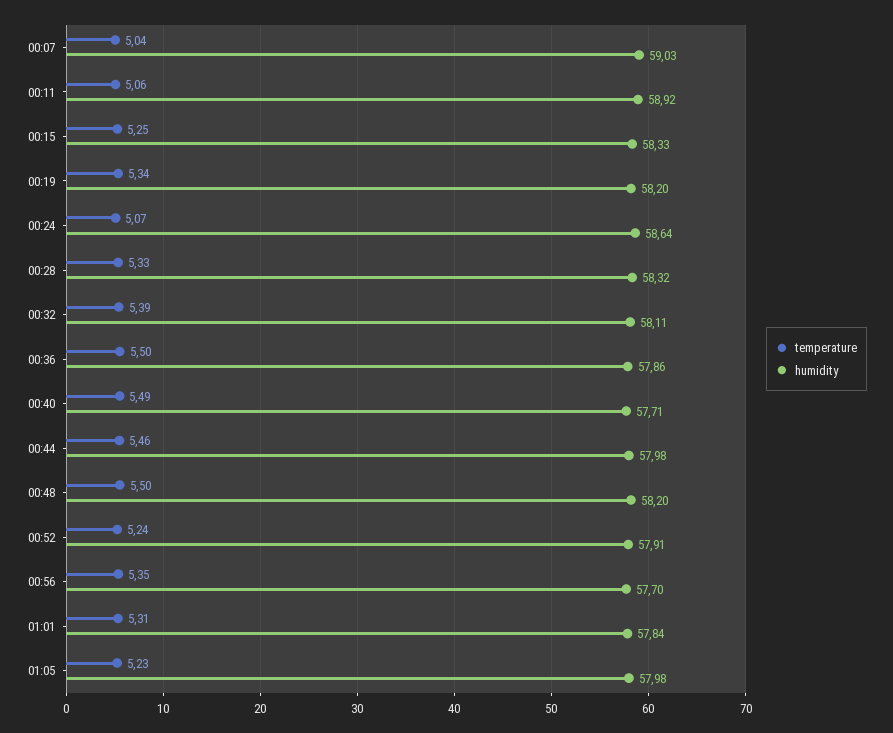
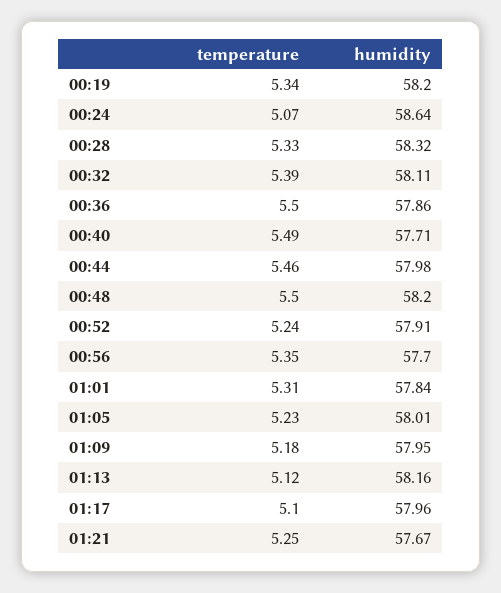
temperature, 00:07: 5.04 -> none
humidity, 00:07: 59.03 -> none
temperature, 00:11: 5.06 -> none
humidity, 00:11: 58.92 -> none
temperature, 00:15: 5.25 -> none
humidity, 00:15: 58.33 -> none
humidity, 01:05: 57.98 -> 58.01
temperature, 01:09: none -> 5.18
humidity, 01:09: none -> 57.95
temperature, 01:13: none -> 5.12
humidity, 01:13: none -> 58.16
temperature, 01:17: none -> 5.1
humidity, 01:17: none -> 57.96
temperature, 01:21: none -> 5.25
humidity, 01:21: none -> 57.67

